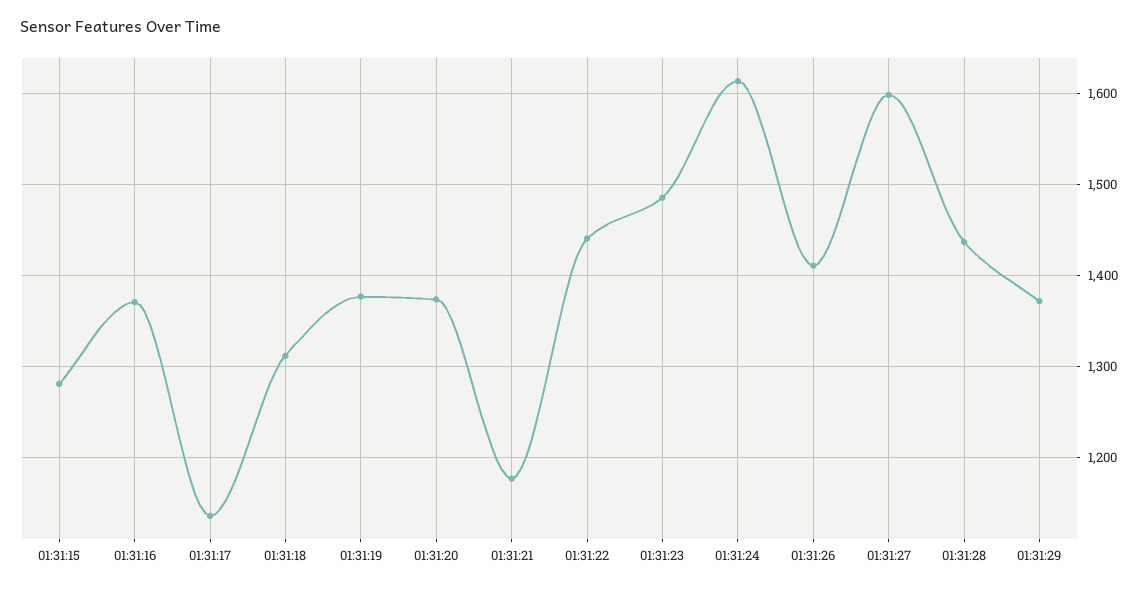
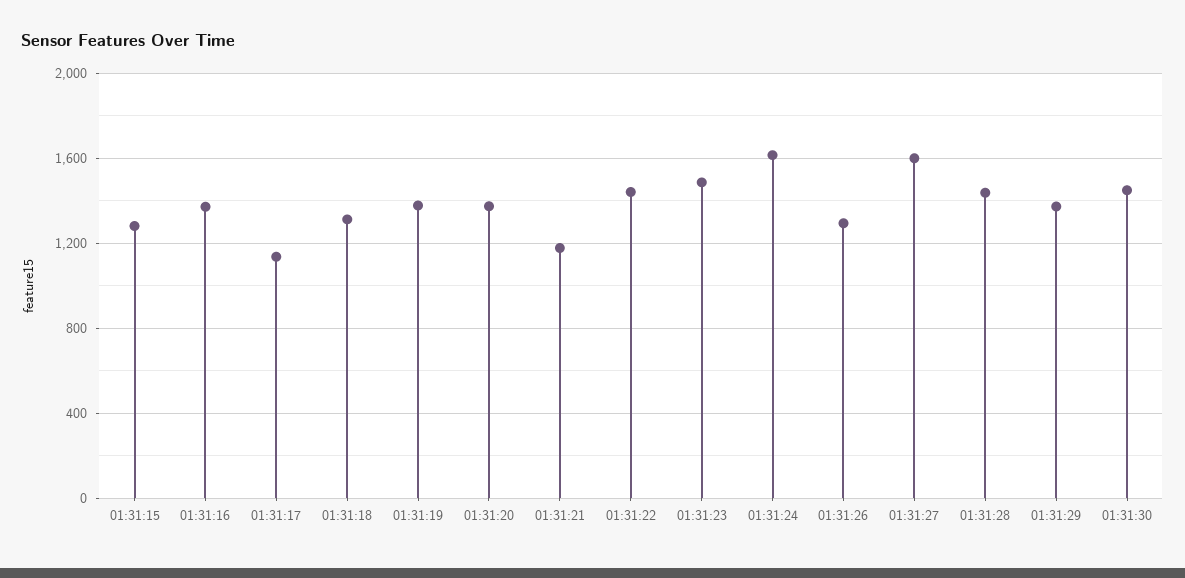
01:31:26: 1410 -> 1300
01:31:30: none -> 1450

